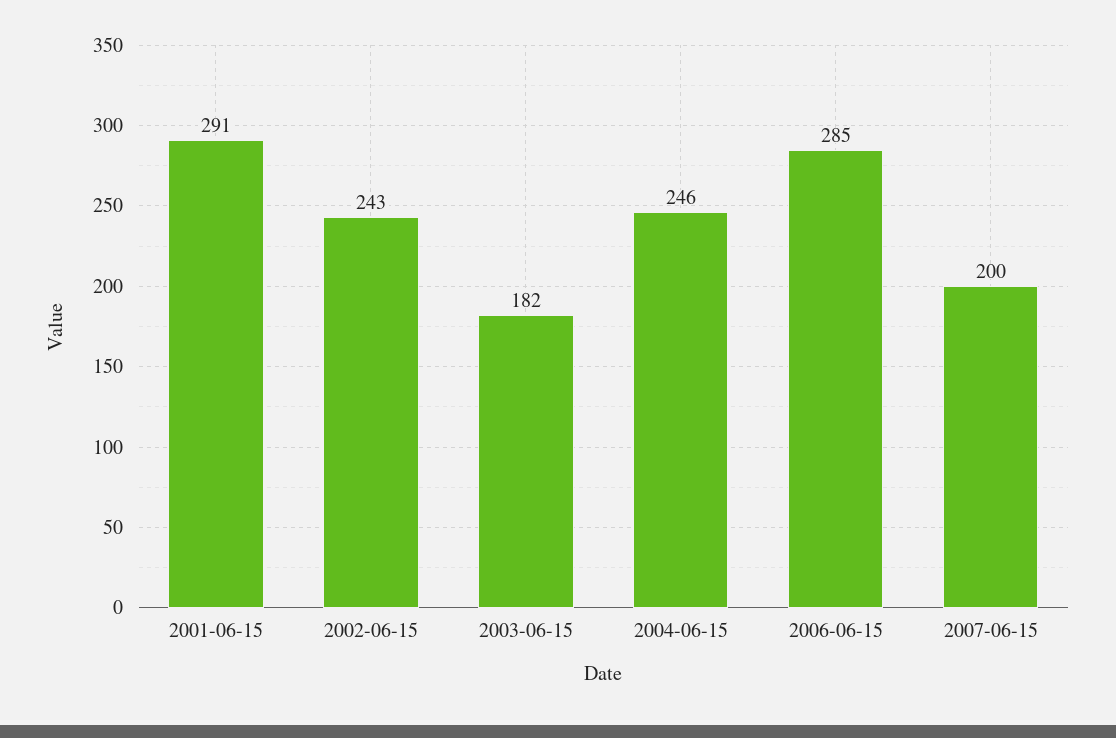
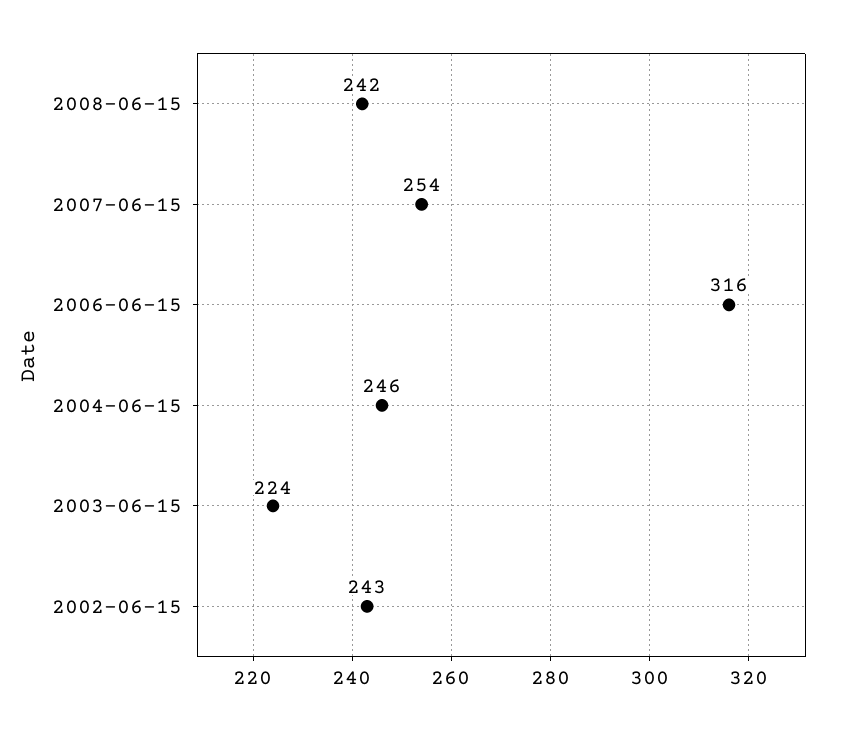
2001-06-15: 291 -> none
2003-06-15: 182 -> 224
2006-06-15: 285 -> 316
2007-06-15: 200 -> 254
2008-06-15: none -> 242

